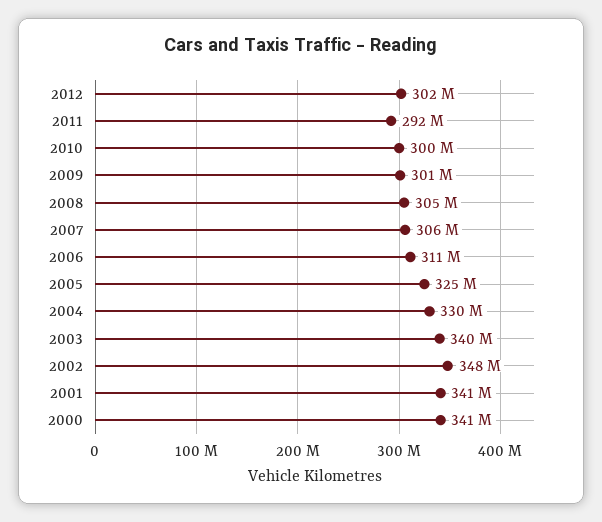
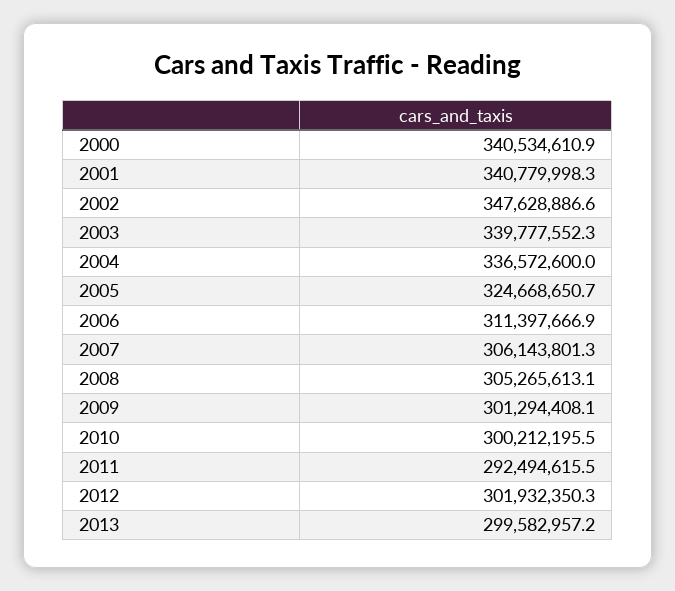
2004: 330000000 -> 336572600
2013: none -> 299582957.2

